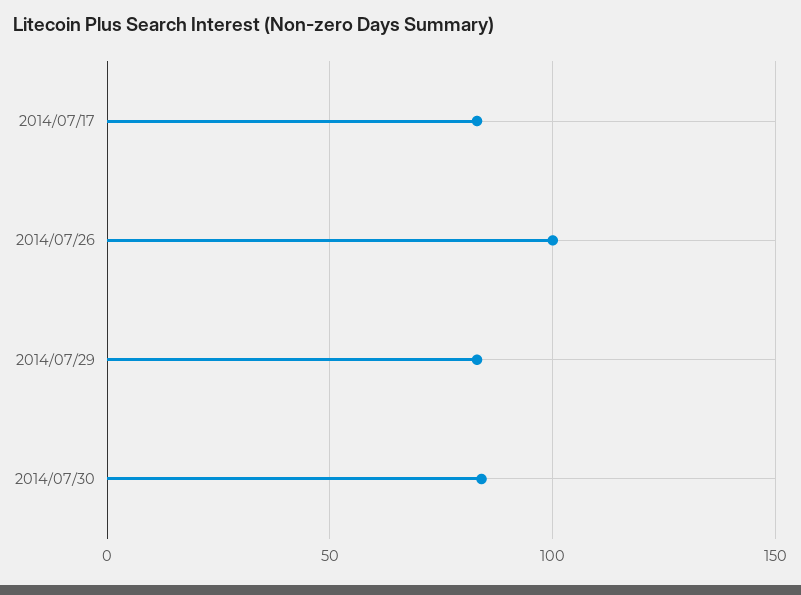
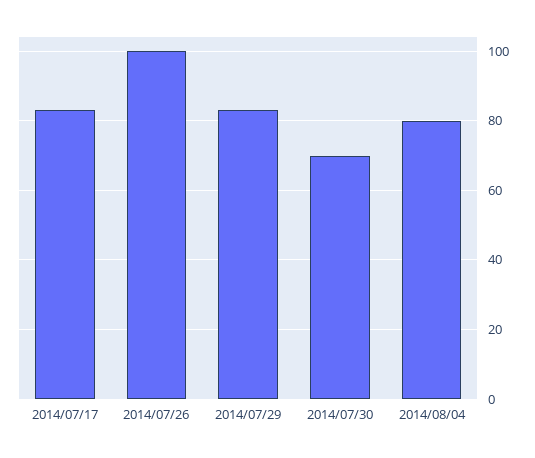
2014/07/30: 85 -> 70
2014/08/04: none -> 80

